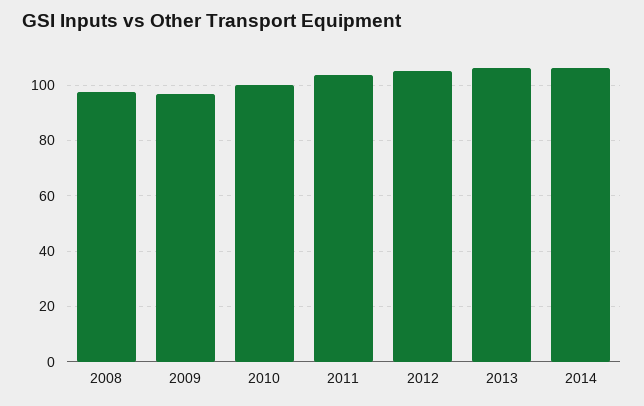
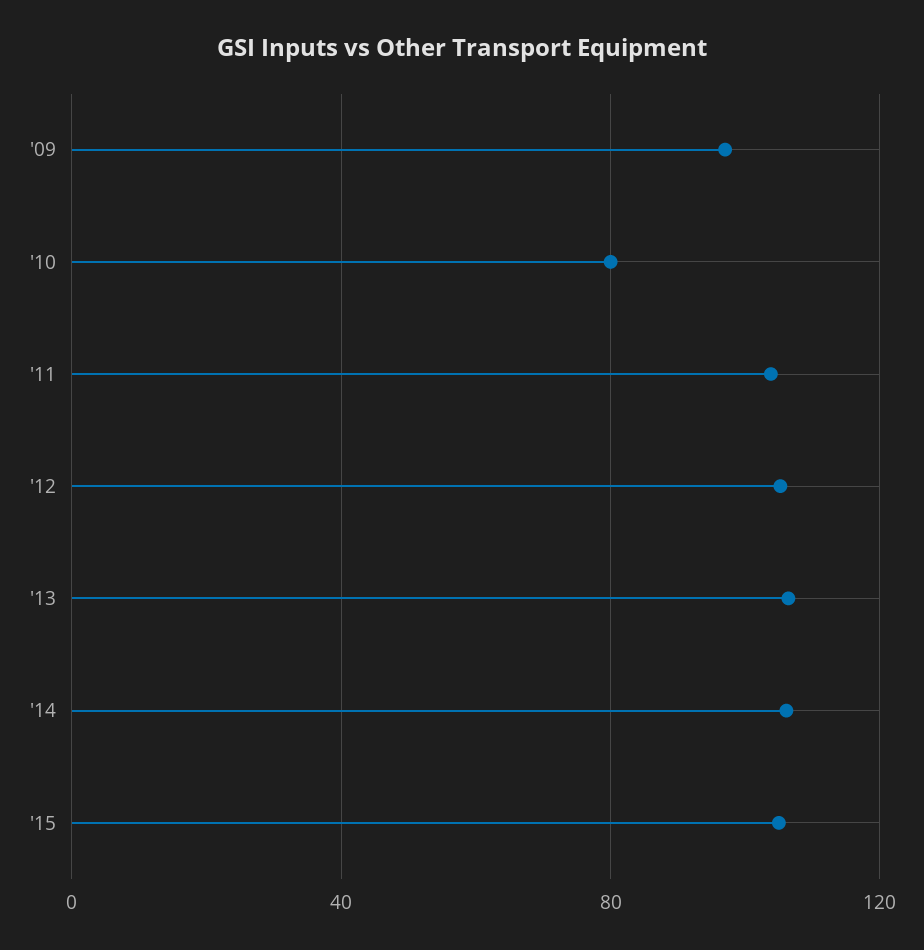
2008: 97.5 -> none
2010: 100 -> 80
'15: none -> 105

